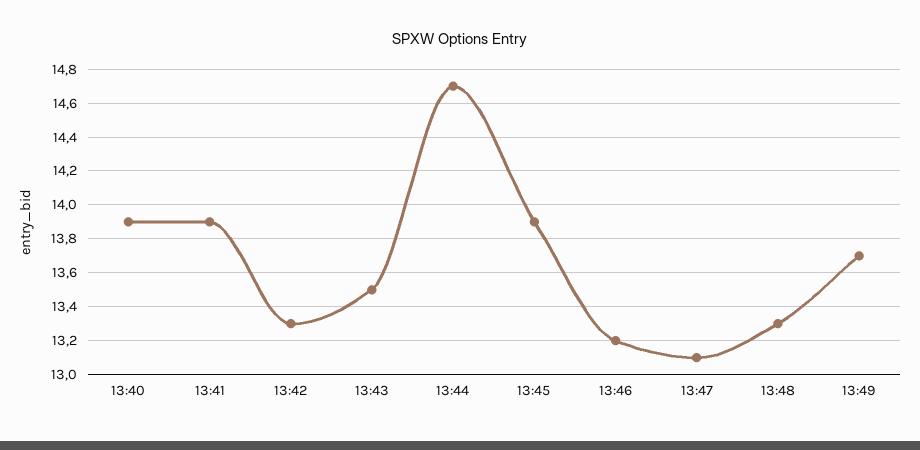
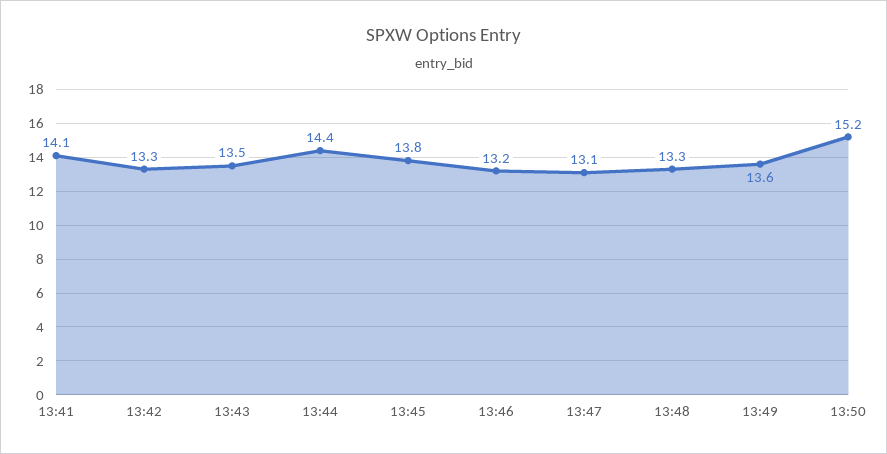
13:40: 13.9 -> none
13:41: 13.9 -> 14.1
13:44: 14.7 -> 14.4
13:45: 13.9 -> 13.8
13:49: 13.7 -> 13.6
13:50: none -> 15.2

